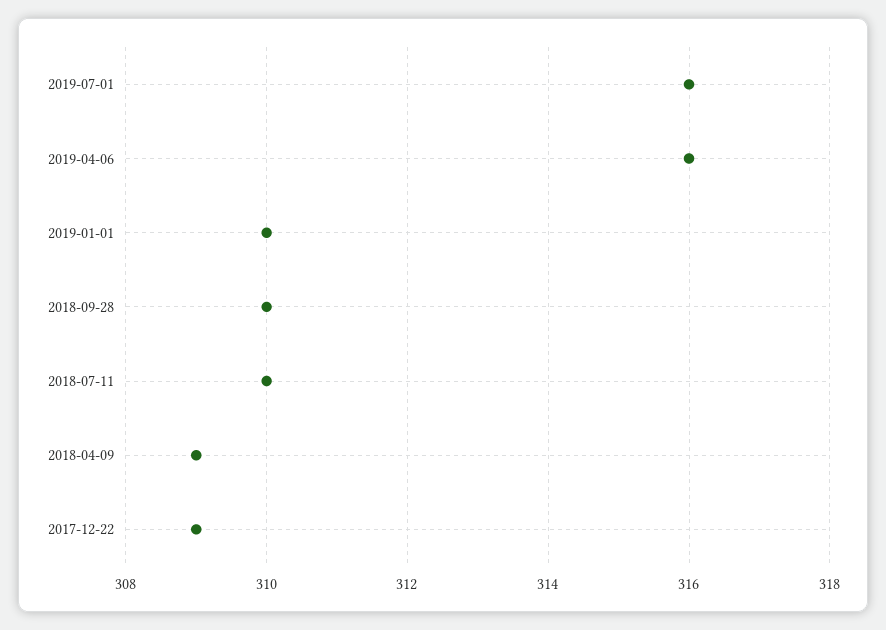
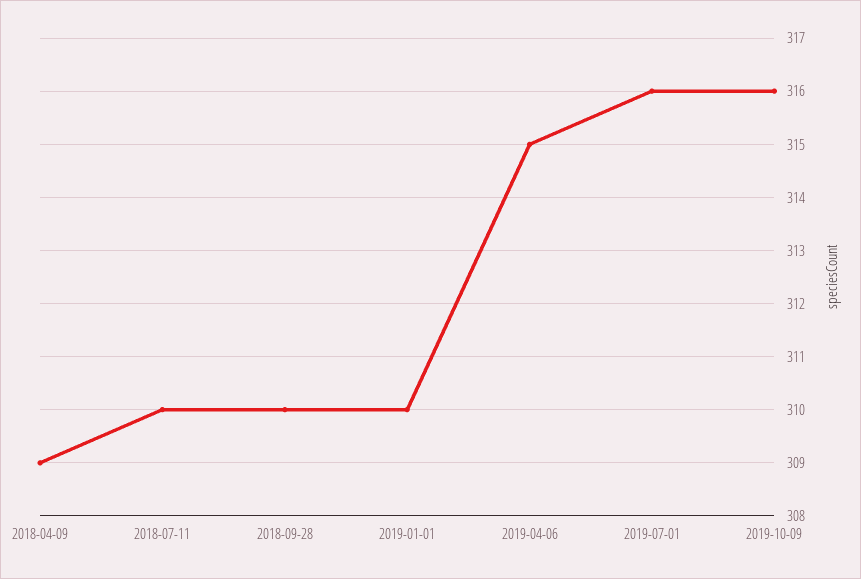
2019-04-06: 316 -> 315
2017-12-22: 309 -> none
2019-10-09: none -> 316

